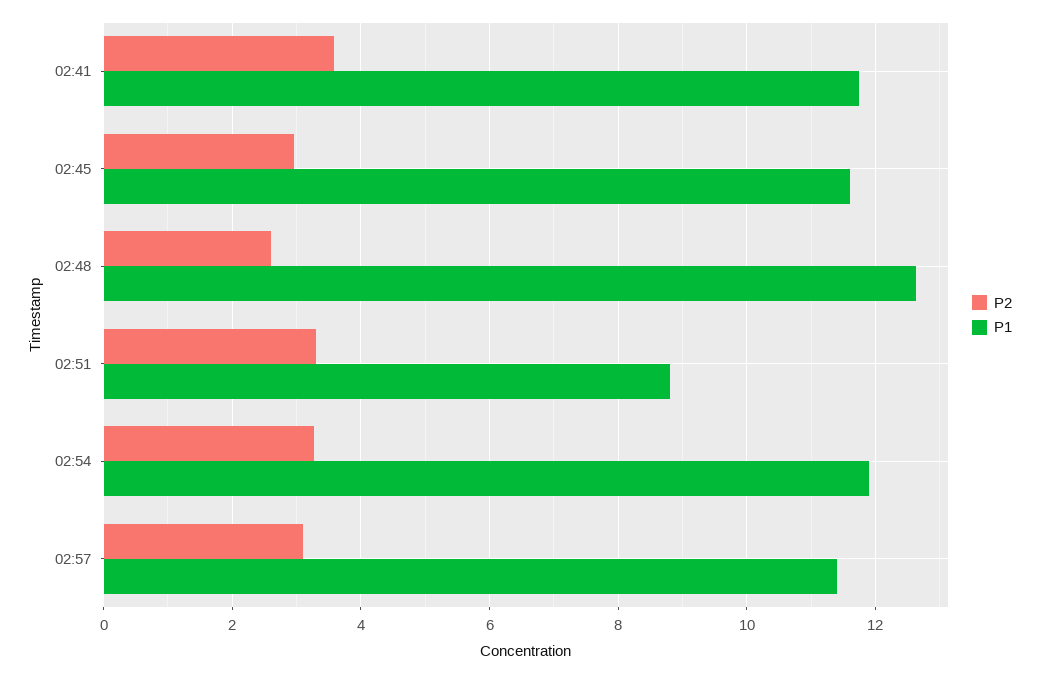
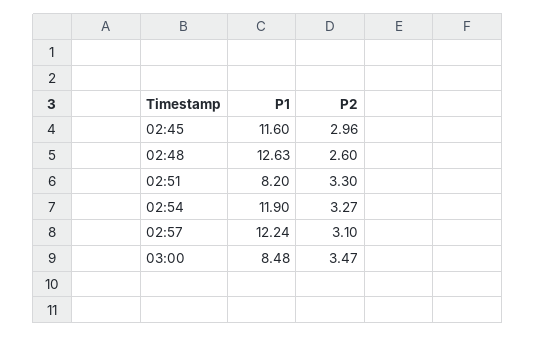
P2, 02:41: 3.6 -> none
P1, 02:41: 11.8 -> none
P1, 02:51: 8.8 -> 8.2
P1, 02:57: 11.4 -> 12.24
P1, 03:00: none -> 8.48
P2, 03:00: none -> 3.47

